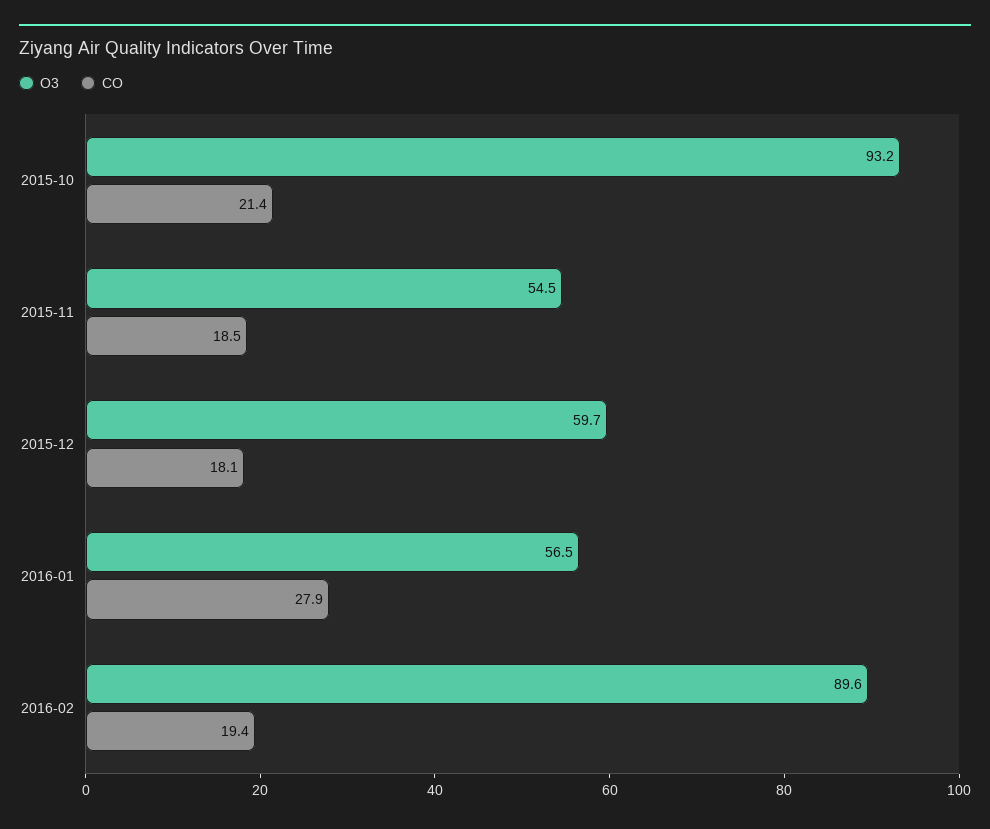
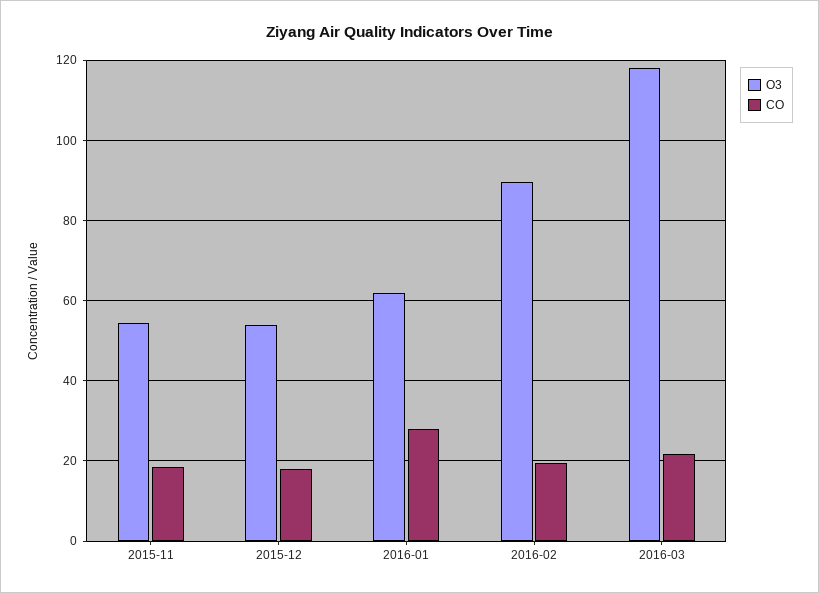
O3, 2015-10: 93.2 -> none
CO, 2015-10: 21.4 -> none
O3, 2015-12: 59.7 -> 54
O3, 2016-01: 56.5 -> 62
O3, 2016-03: none -> 118
CO, 2016-03: none -> 22

